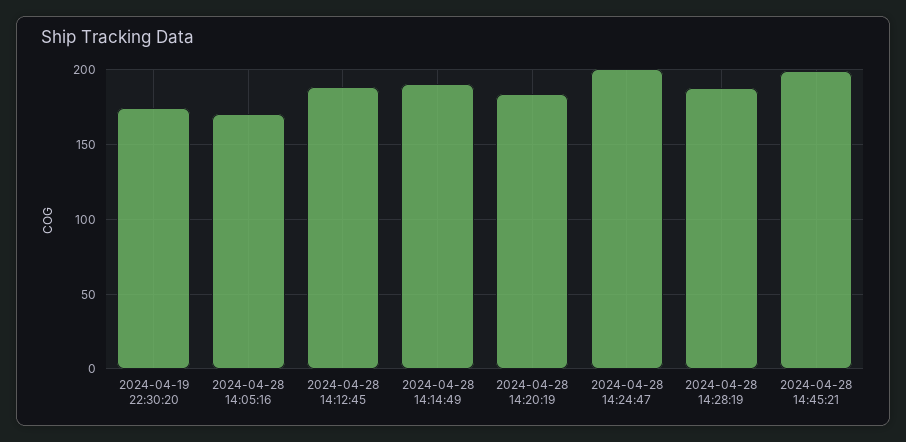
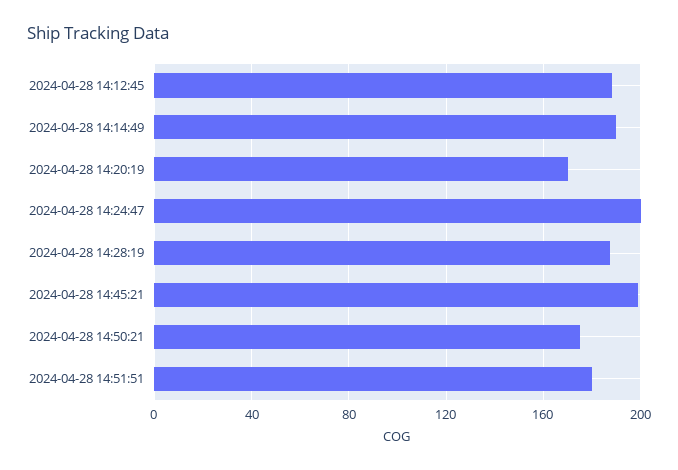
2024-04-19 22:30:20: 175 -> none
2024-04-28 14:05:16: 170 -> none
2024-04-28 14:20:19: 185 -> 170
2024-04-28 14:50:21: none -> 175
2024-04-28 14:51:51: none -> 180

